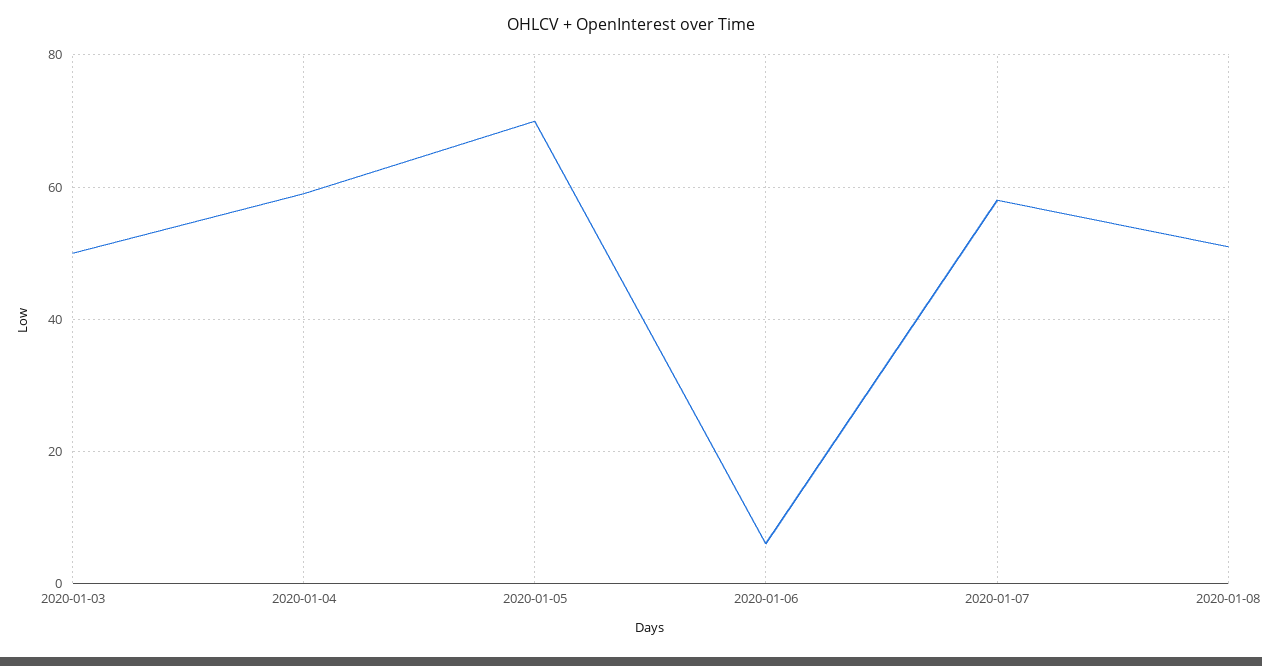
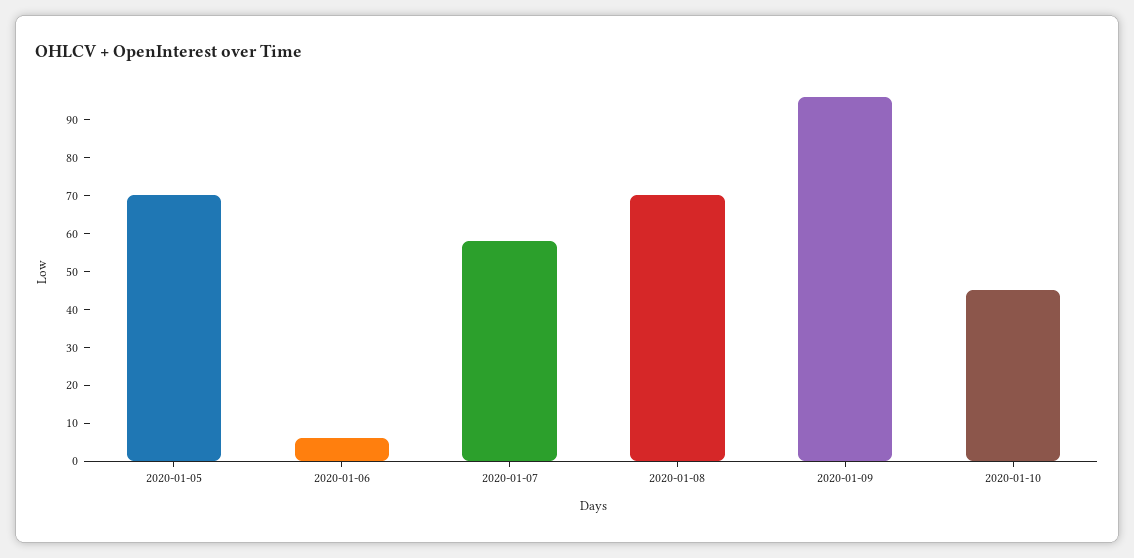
2020-01-03: 50 -> none
2020-01-04: 60 -> none
2020-01-08: 50 -> 70
2020-01-09: none -> 95
2020-01-10: none -> 45

